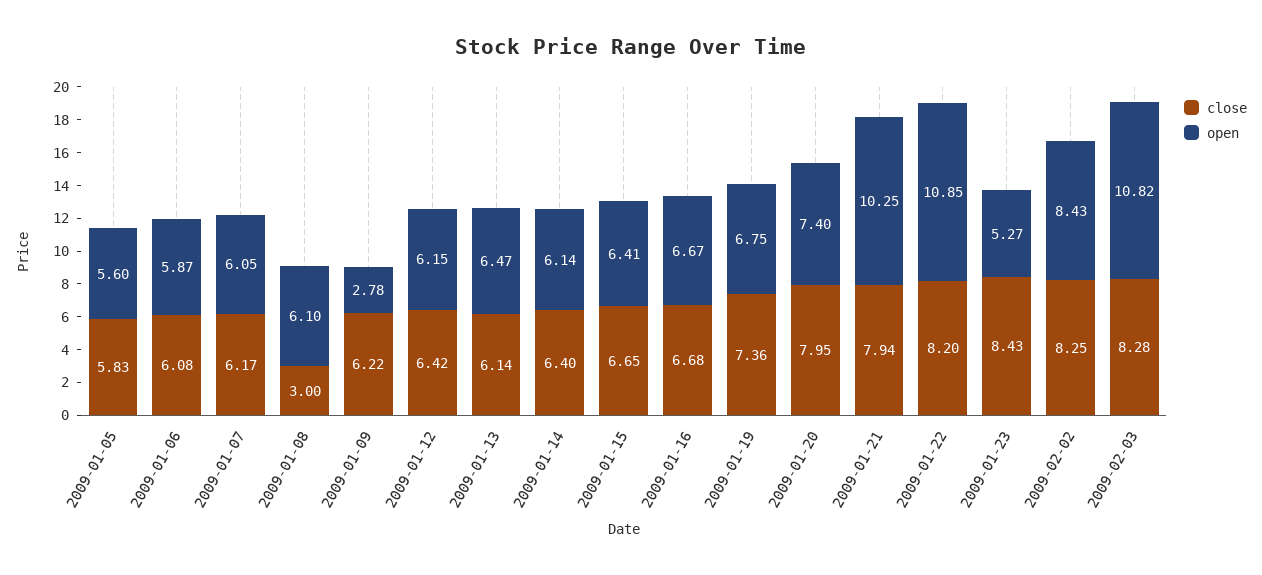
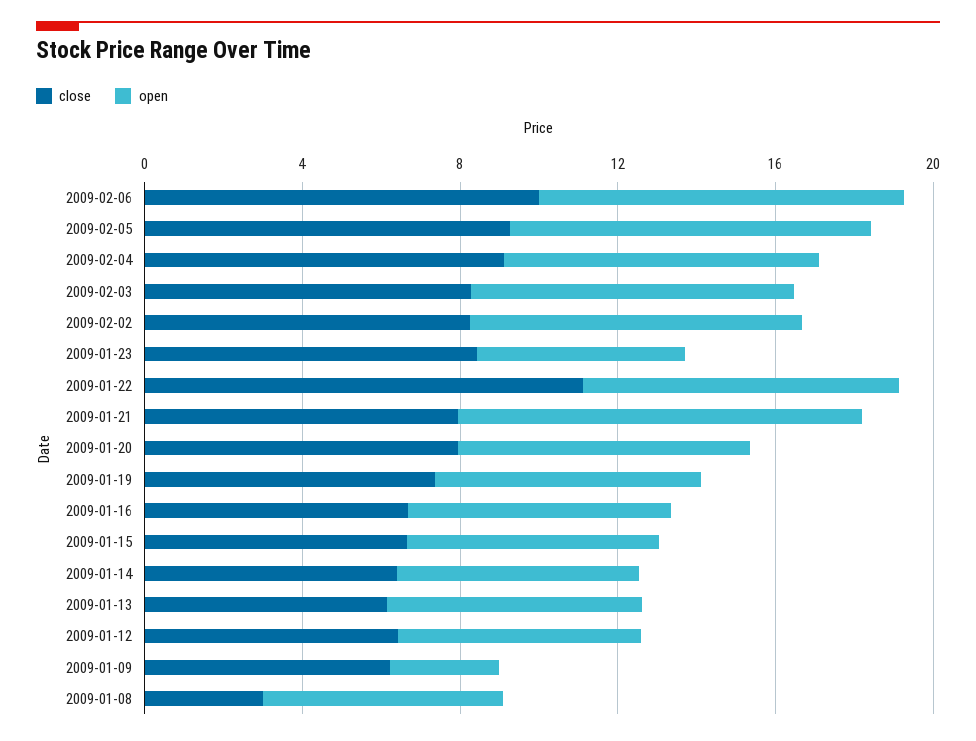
close, 2009-01-05: 5.83 -> none
open, 2009-01-05: 5.6 -> none
close, 2009-01-06: 6.08 -> none
open, 2009-01-06: 5.87 -> none
close, 2009-01-07: 6.17 -> none
open, 2009-01-07: 6.05 -> none
close, 2009-01-22: 8.2 -> 11
open, 2009-01-22: 10.85 -> 8
open, 2009-02-03: 10.82 -> 8
close, 2009-02-06: none -> 10
open, 2009-02-06: none -> 9
close, 2009-02-05: none -> 9
open, 2009-02-05: none -> 9
close, 2009-02-04: none -> 9
open, 2009-02-04: none -> 8

